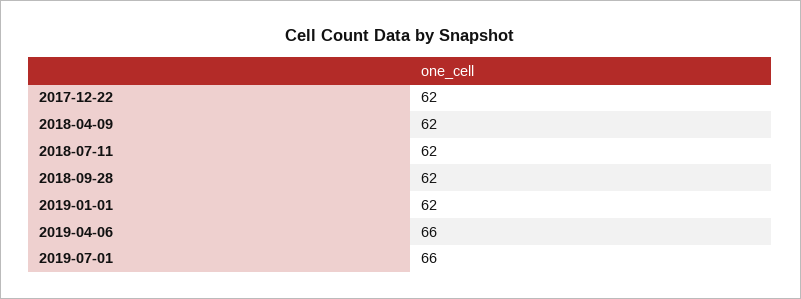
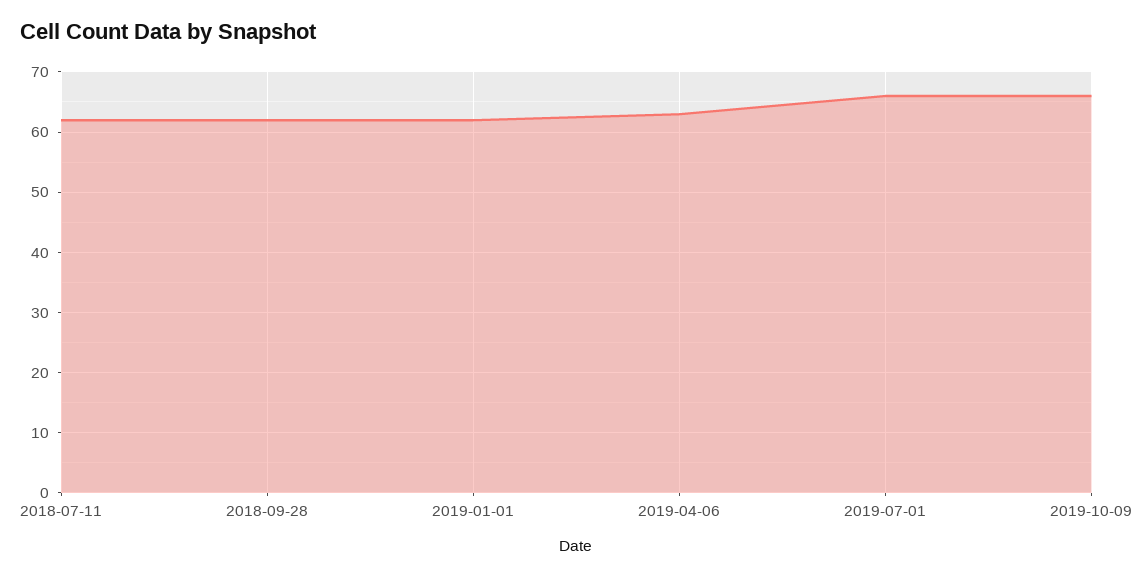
2017-12-22: 62 -> none
2018-04-09: 62 -> none
2019-04-06: 66 -> 63
2019-10-09: none -> 66

